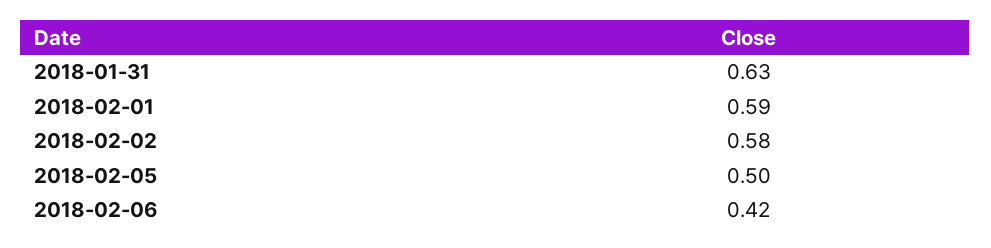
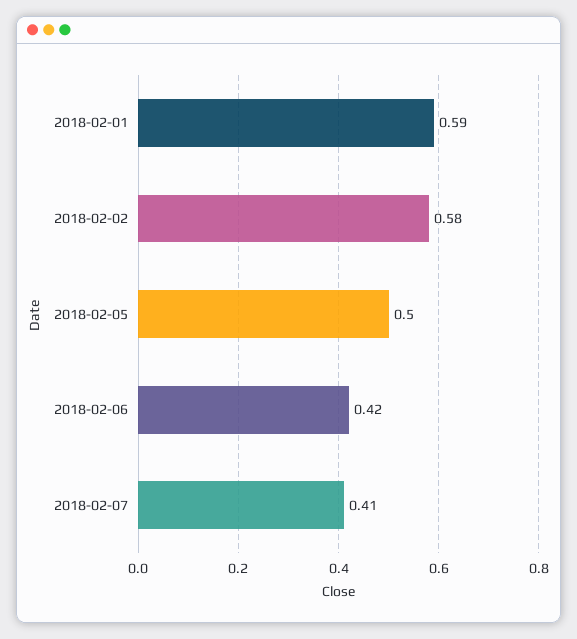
2018-01-31: 0.63 -> none
2018-02-07: none -> 0.41

